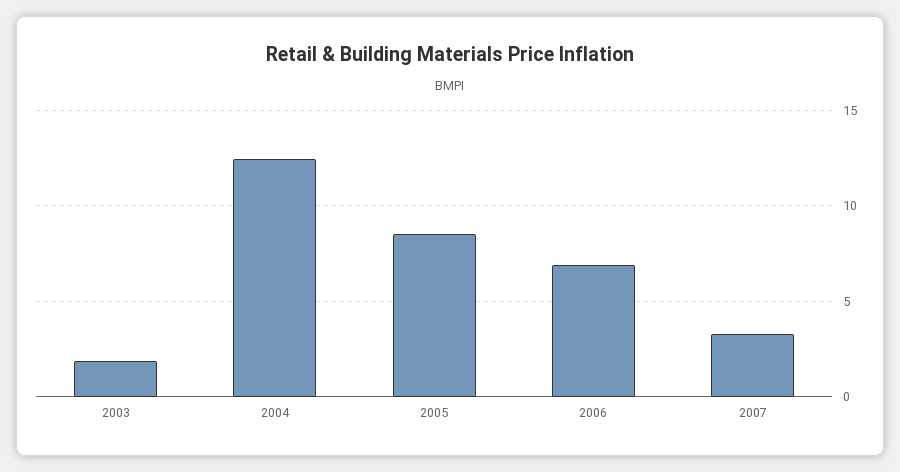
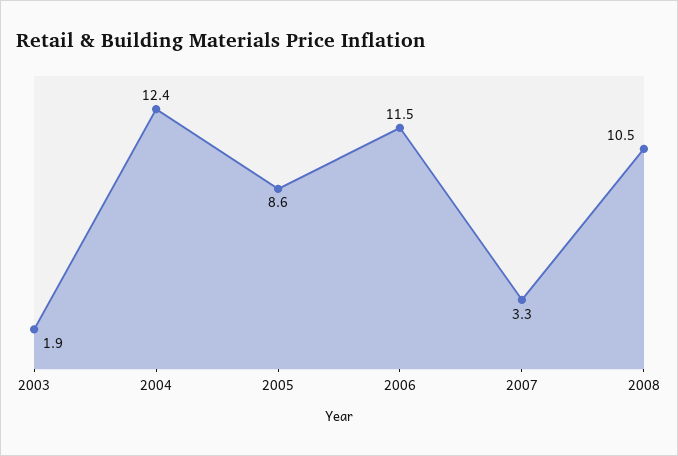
2006: 7 -> 11.5
2008: none -> 10.5

